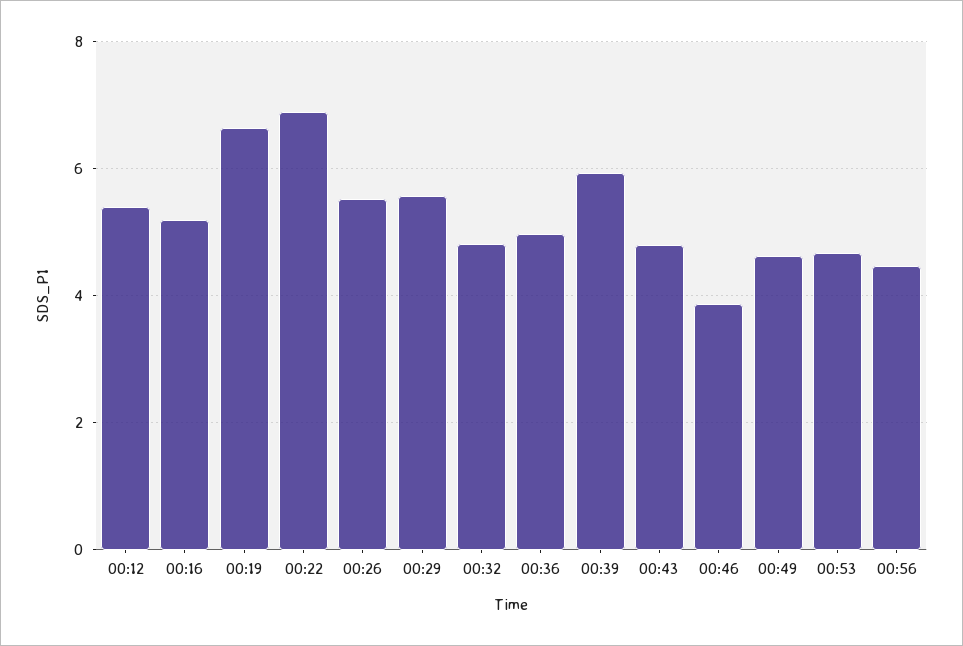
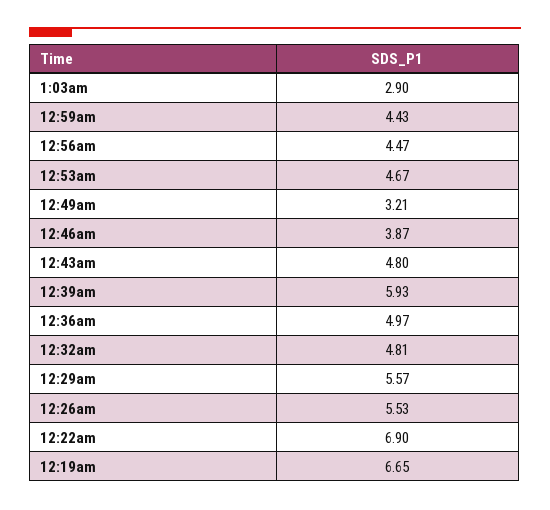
00:12: 5.4 -> none
00:16: 5.2 -> none
00:49: 4.6 -> 3.21
1:03am: none -> 2.9
12:59am: none -> 4.43

